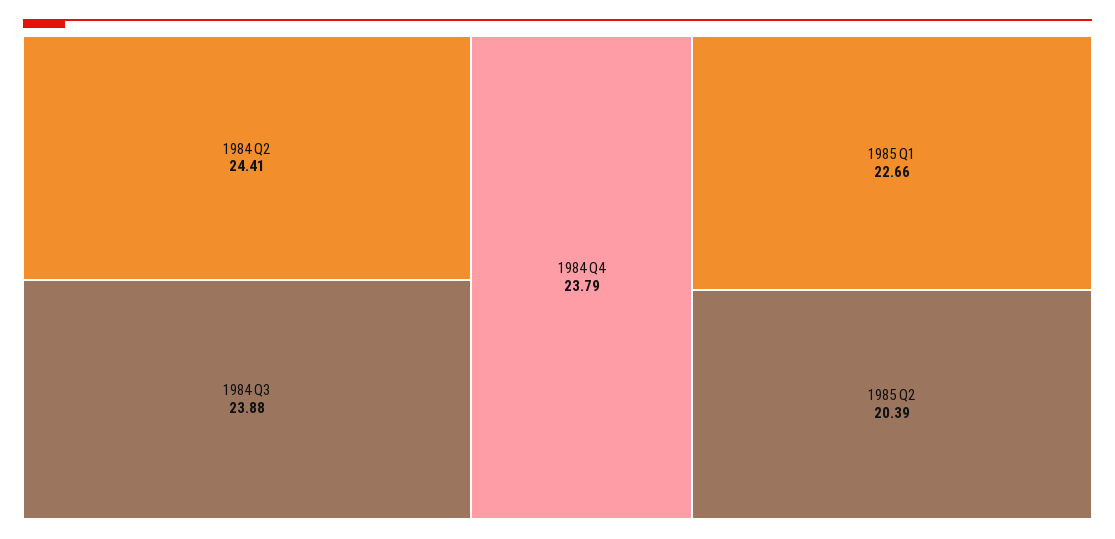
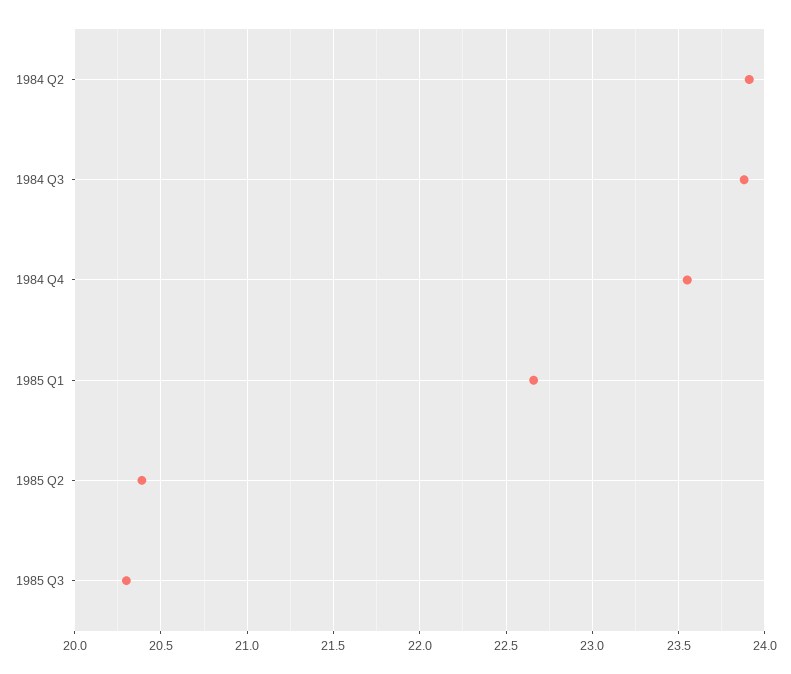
1984 Q2: 24.41 -> 23.9
1984 Q4: 23.79 -> 23.55
1985 Q3: none -> 20.3

